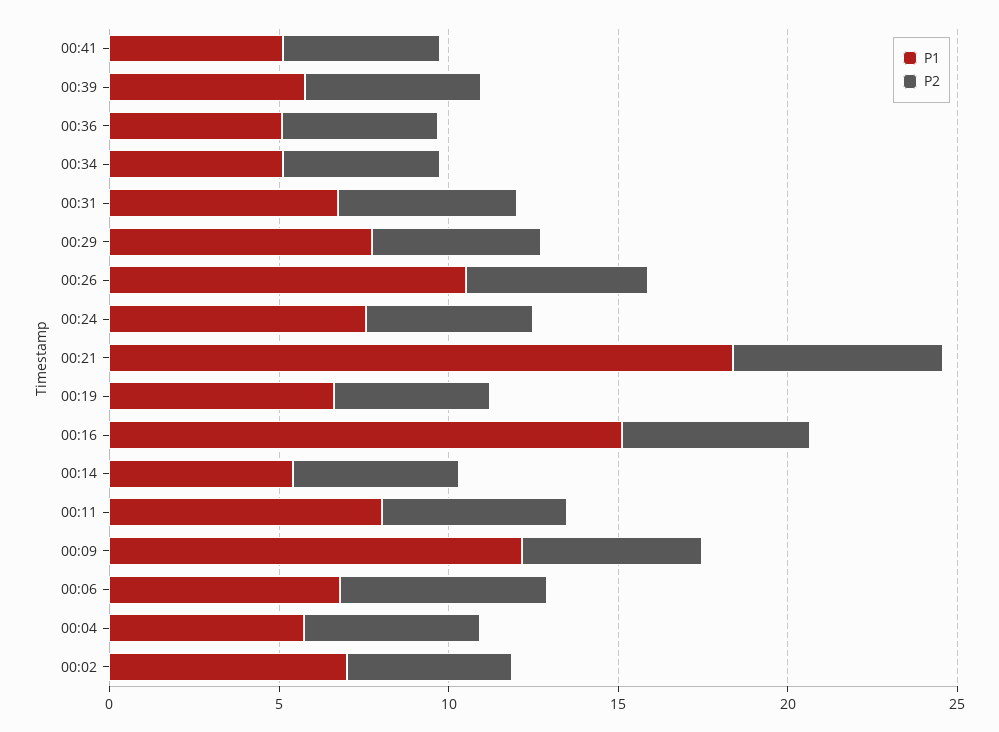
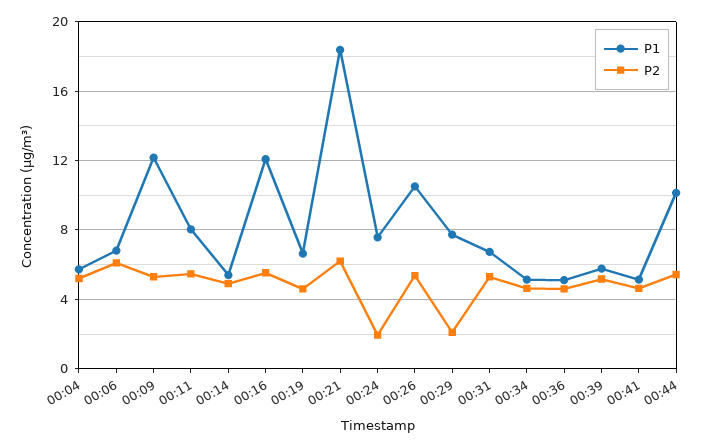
P2, 00:29: 5 -> 2
P2, 00:24: 5 -> 2
P1, 00:16: 15 -> 12
P1, 00:02: 7 -> none
P2, 00:02: 5 -> none
P1, 00:44: none -> 10
P2, 00:44: none -> 5.5

